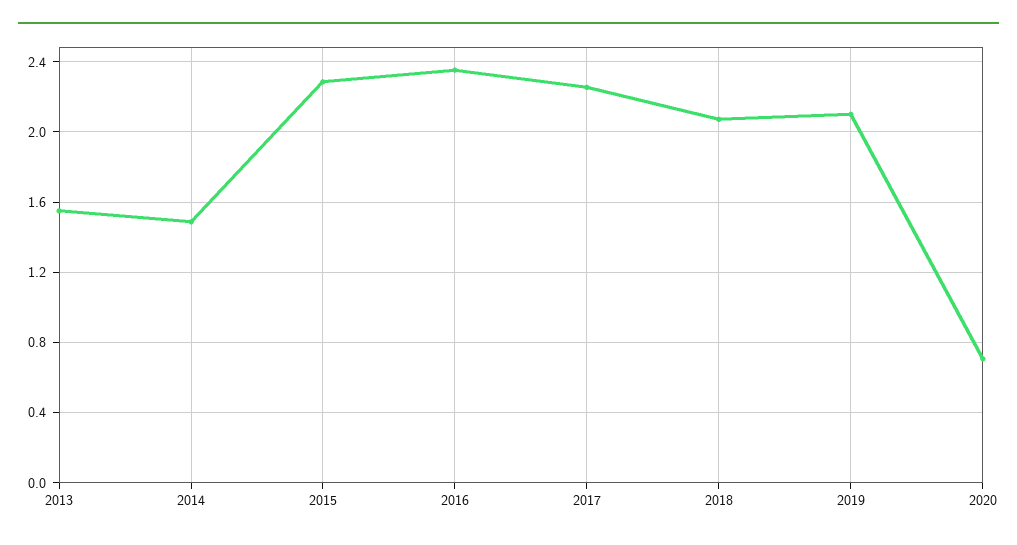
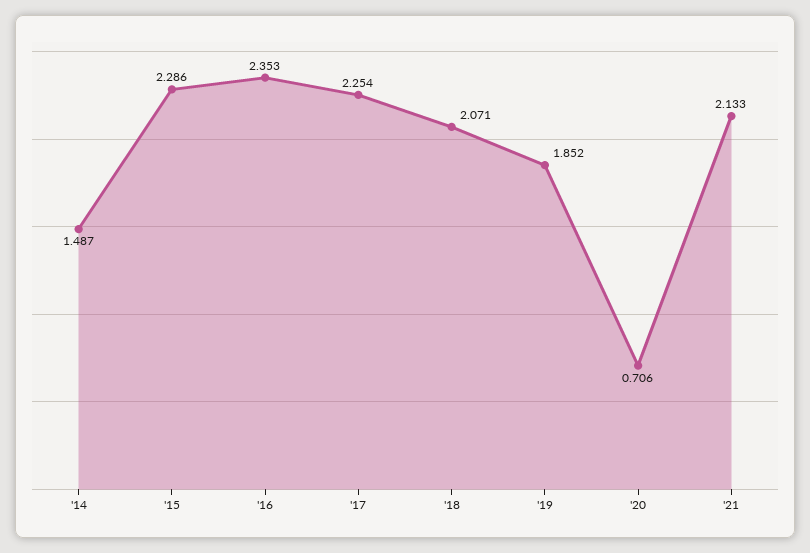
2013: 1.55 -> none
2019: 2.1 -> 1.852
'21: none -> 2.133

